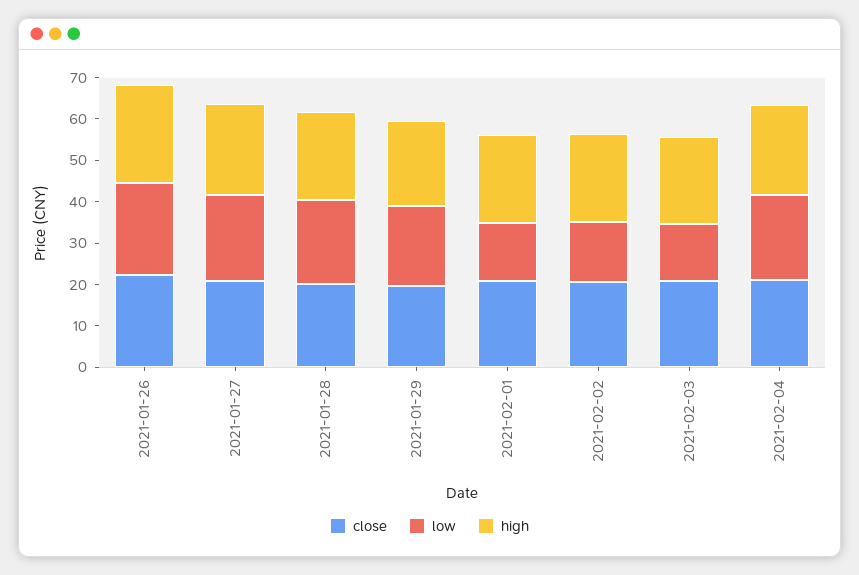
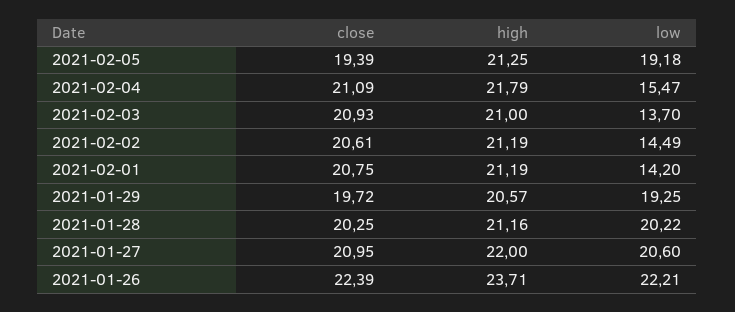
low, 2021-02-04: 20 -> 15.47
close, 2021-02-05: none -> 19.39
high, 2021-02-05: none -> 21.25
low, 2021-02-05: none -> 19.18

